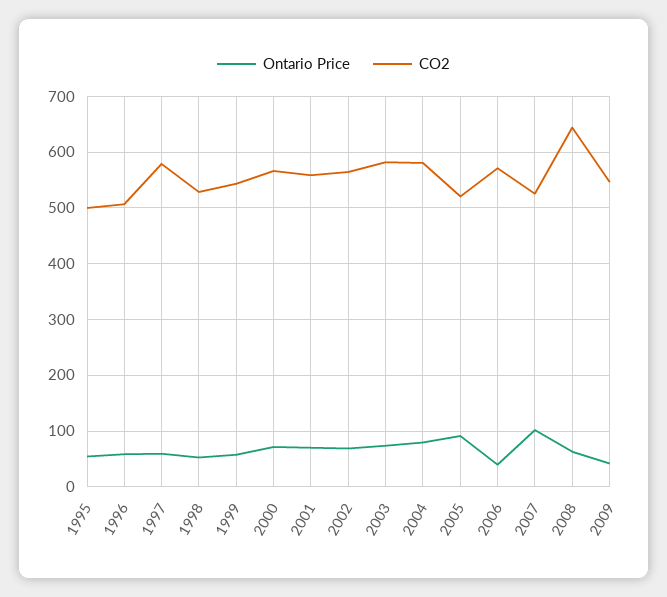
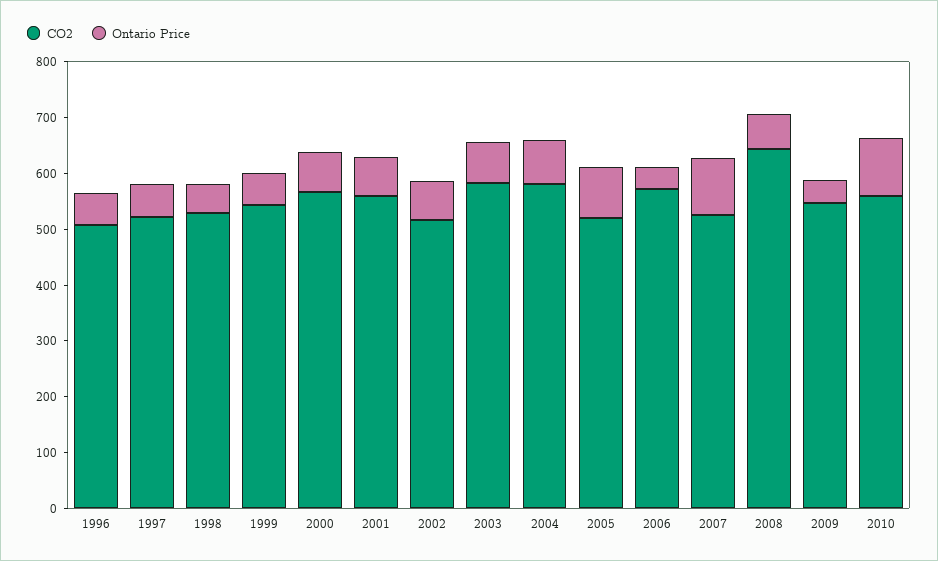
Ontario Price, 1995: 60 -> none
CO2, 1995: 500 -> none
CO2, 1997: 580 -> 520
CO2, 2002: 560 -> 520
CO2, 2010: none -> 560
Ontario Price, 2010: none -> 100

